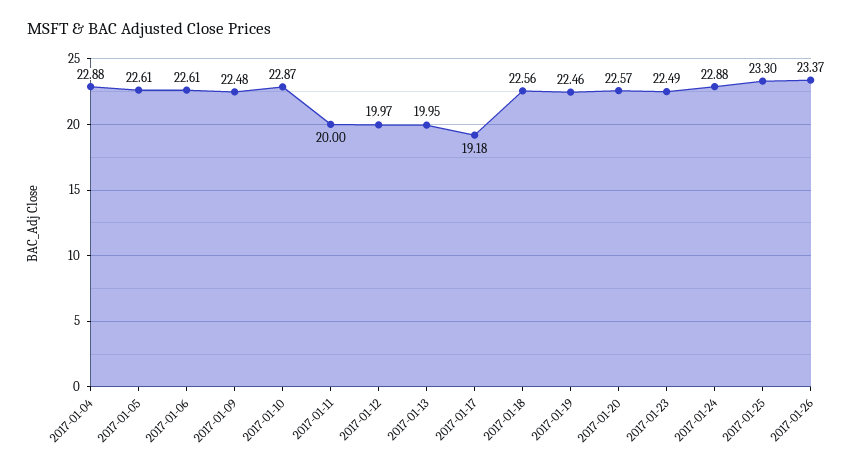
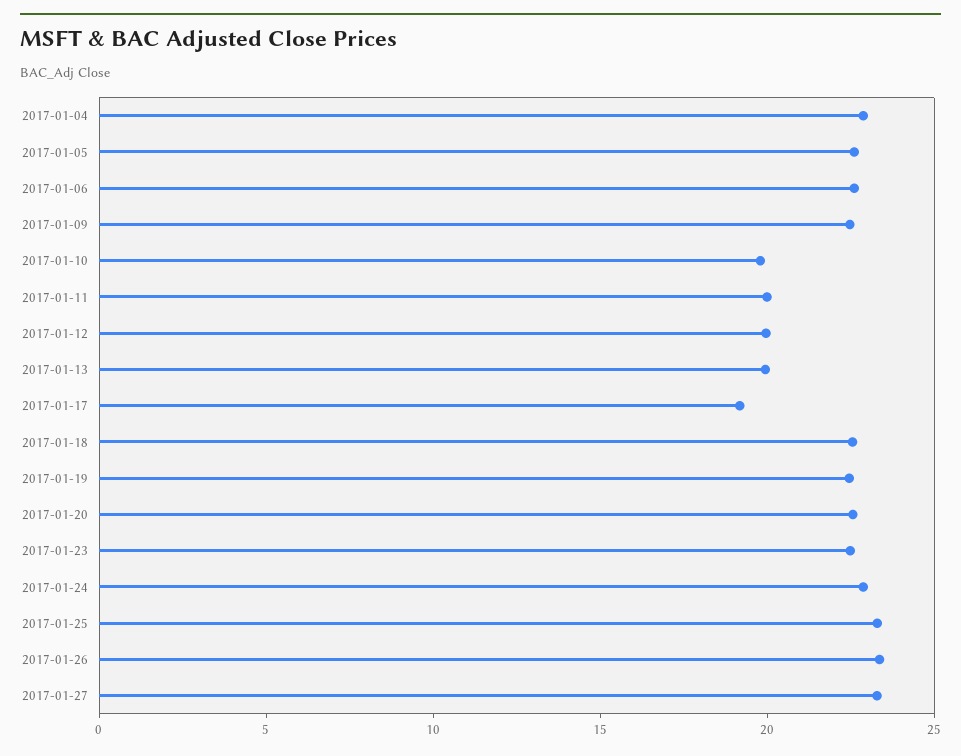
2017-01-10: 22.87 -> 20
2017-01-27: none -> 23

